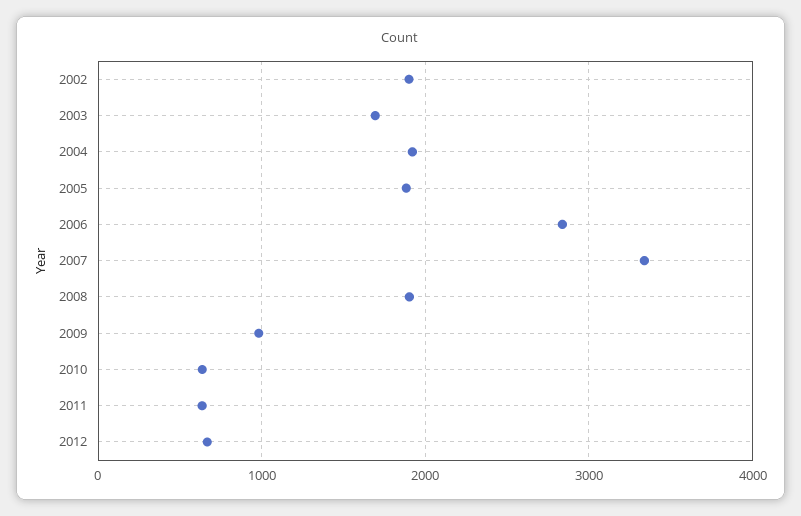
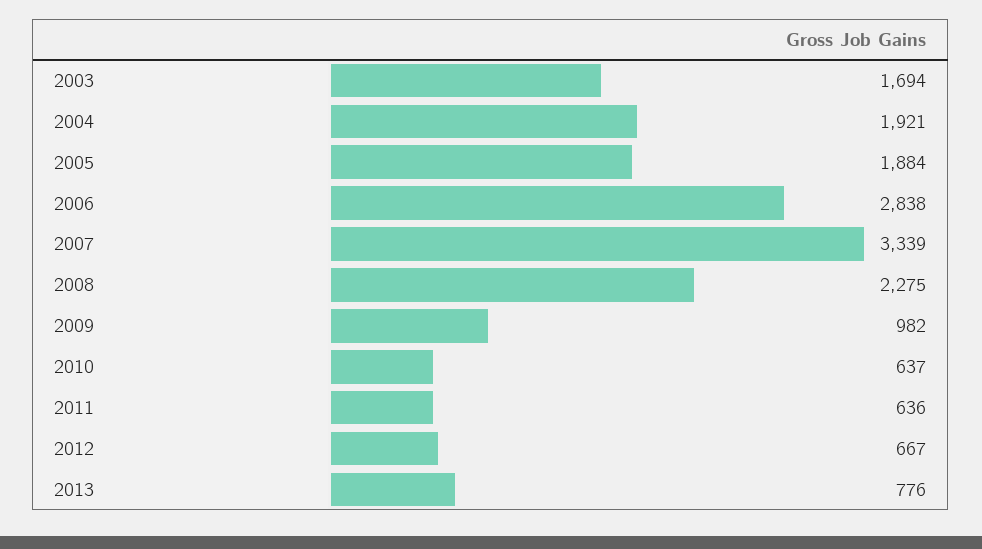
2002: 1900 -> none
2008: 1900 -> 2275
2013: none -> 776

